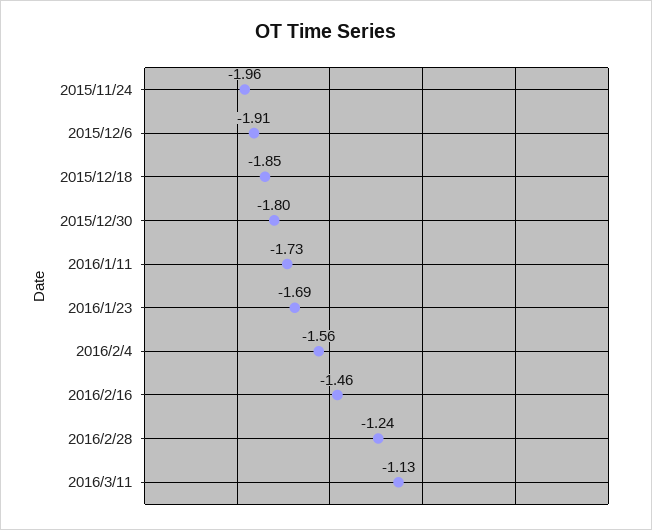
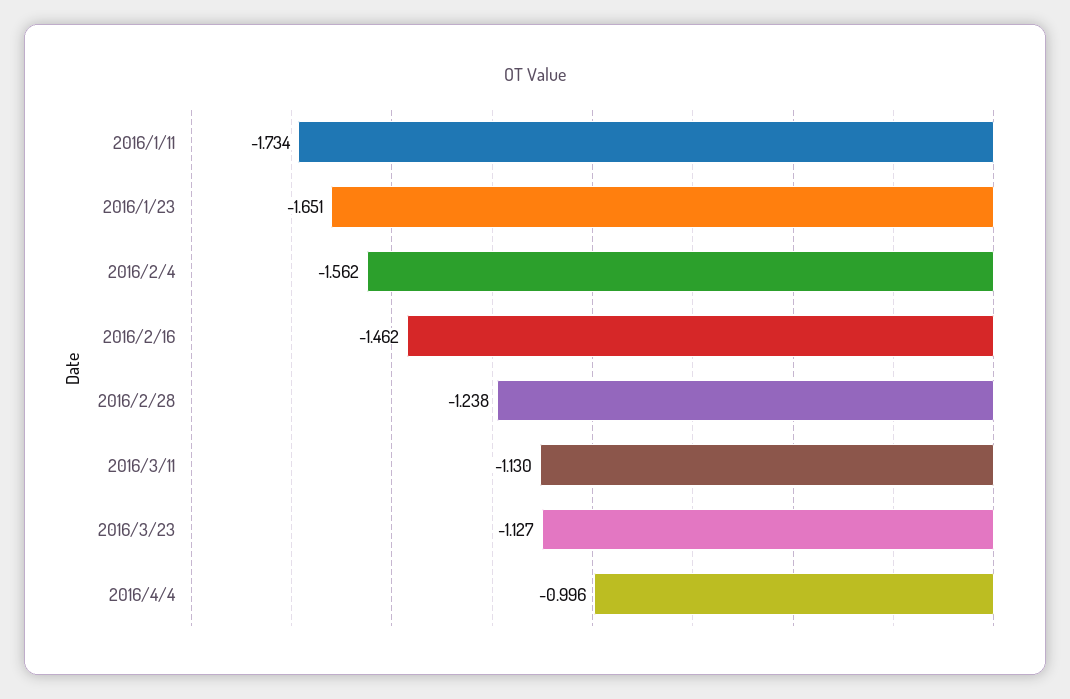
2015/11/24: -1.96 -> none
2015/12/6: -1.91 -> none
2015/12/18: -1.85 -> none
2015/12/30: -1.8 -> none
2016/1/23: -1.69 -> -1.651
2016/3/23: none -> -1.127
2016/4/4: none -> -0.996

